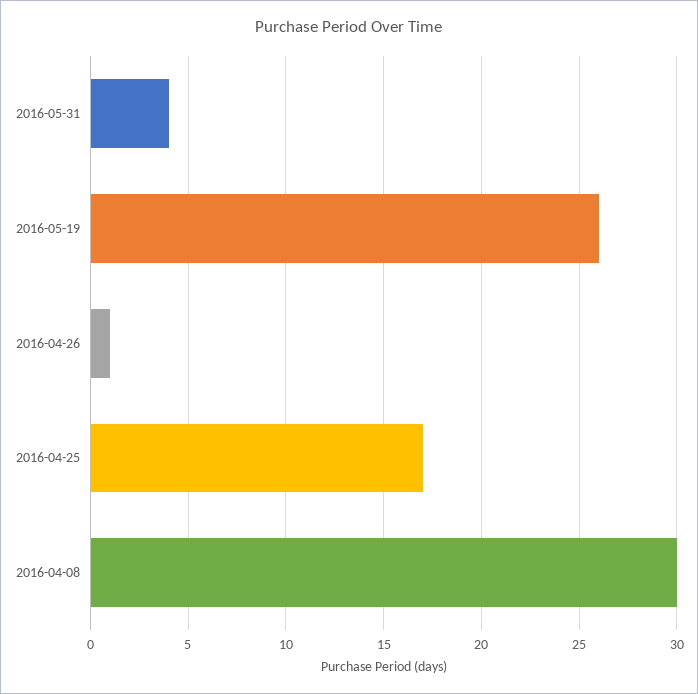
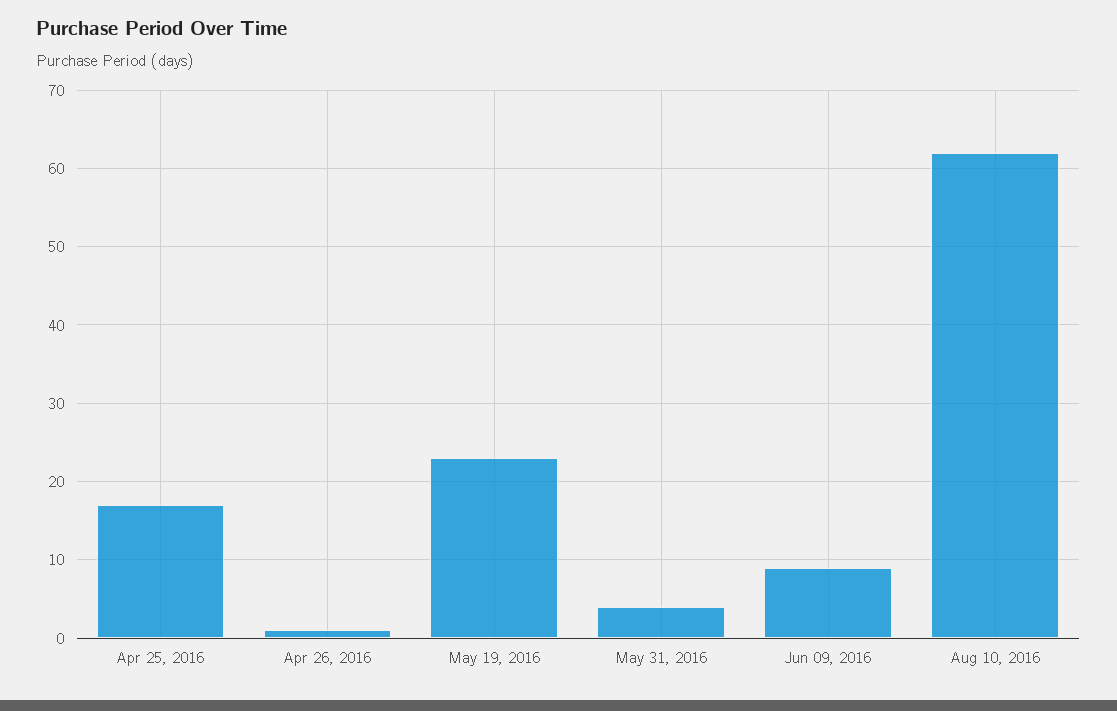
2016-05-19: 26 -> 23
2016-04-08: 30 -> none
Jun 09, 2016: none -> 9
Aug 10, 2016: none -> 62

